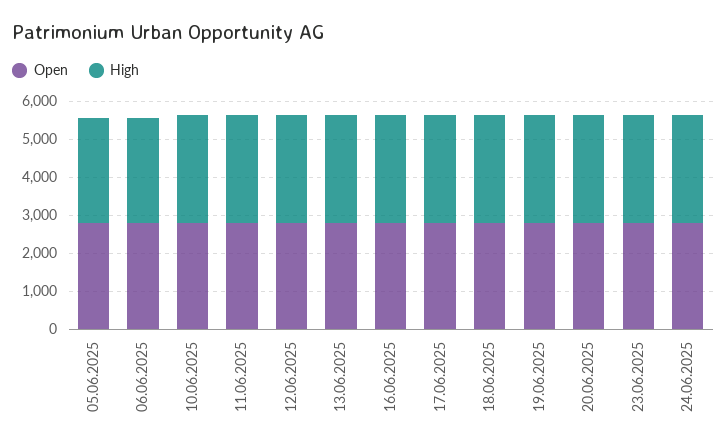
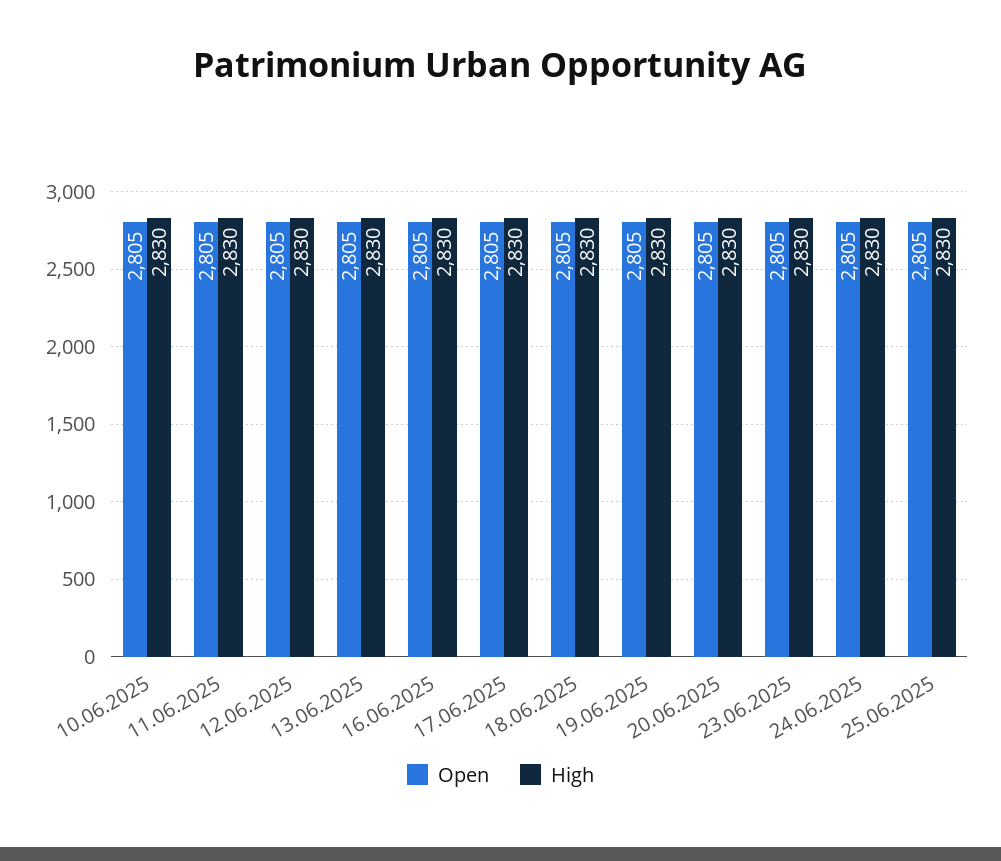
Open, 05.06.2025: 2750 -> none
High, 05.06.2025: 2750 -> none
Open, 06.06.2025: 2750 -> none
High, 06.06.2025: 2750 -> none
Open, 25.06.2025: none -> 2805
High, 25.06.2025: none -> 2830

